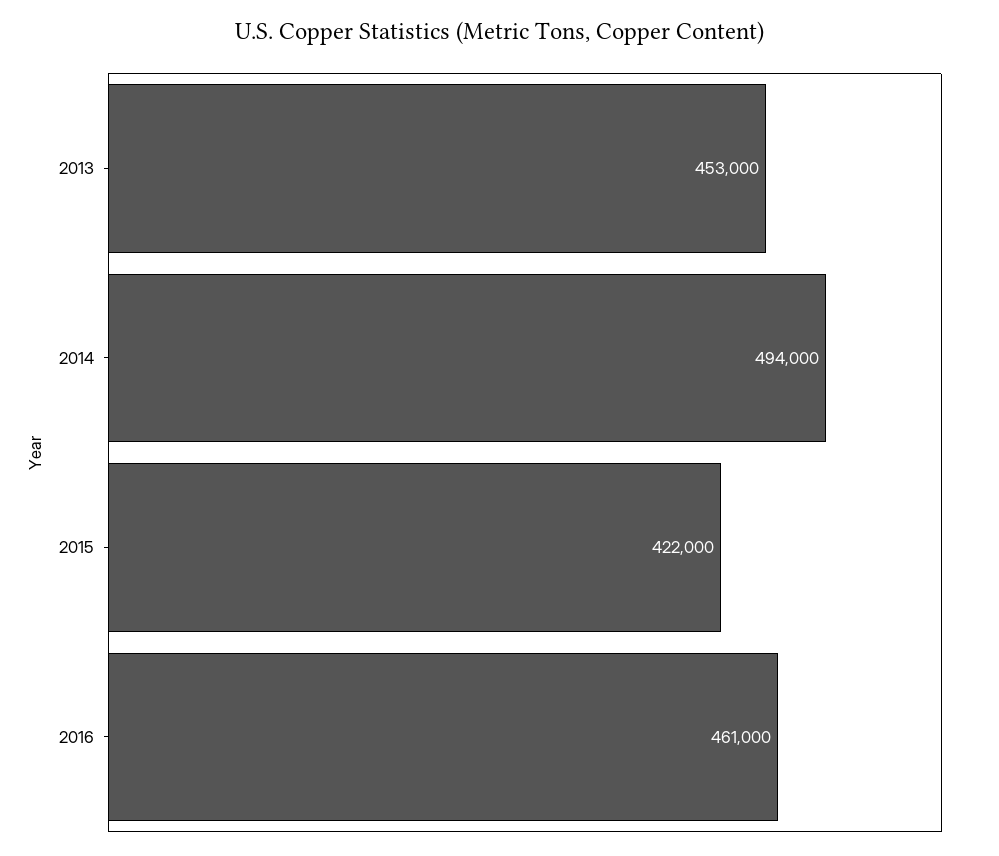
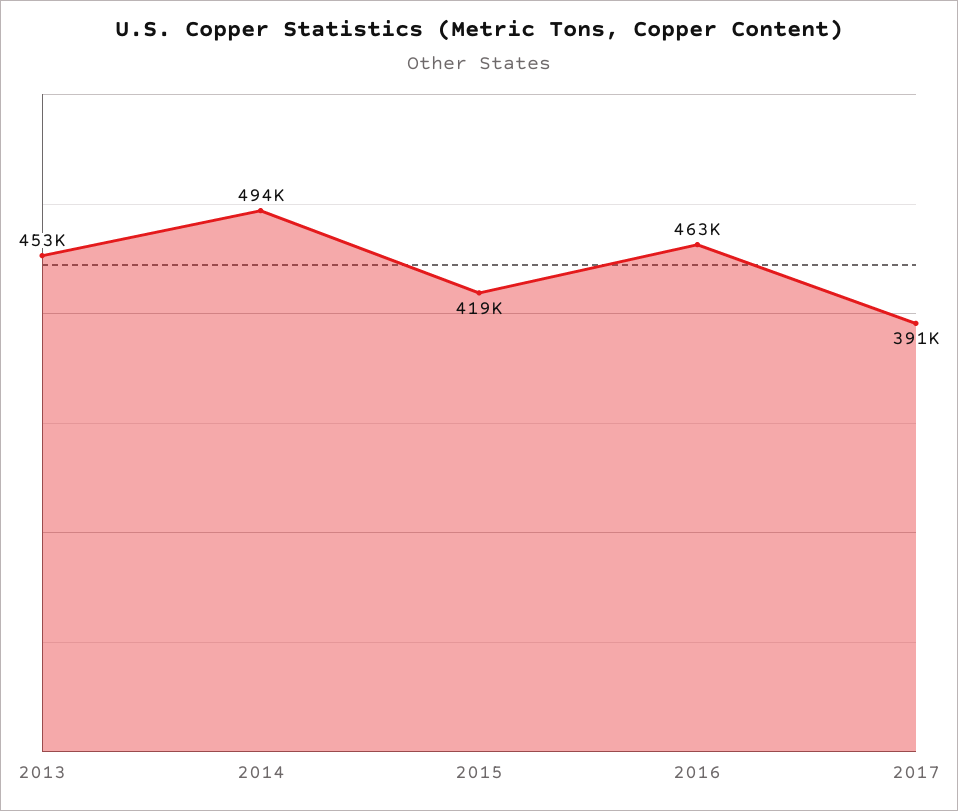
2015: 422000 -> 419000
2016: 461000 -> 463000
2017: none -> 391000

